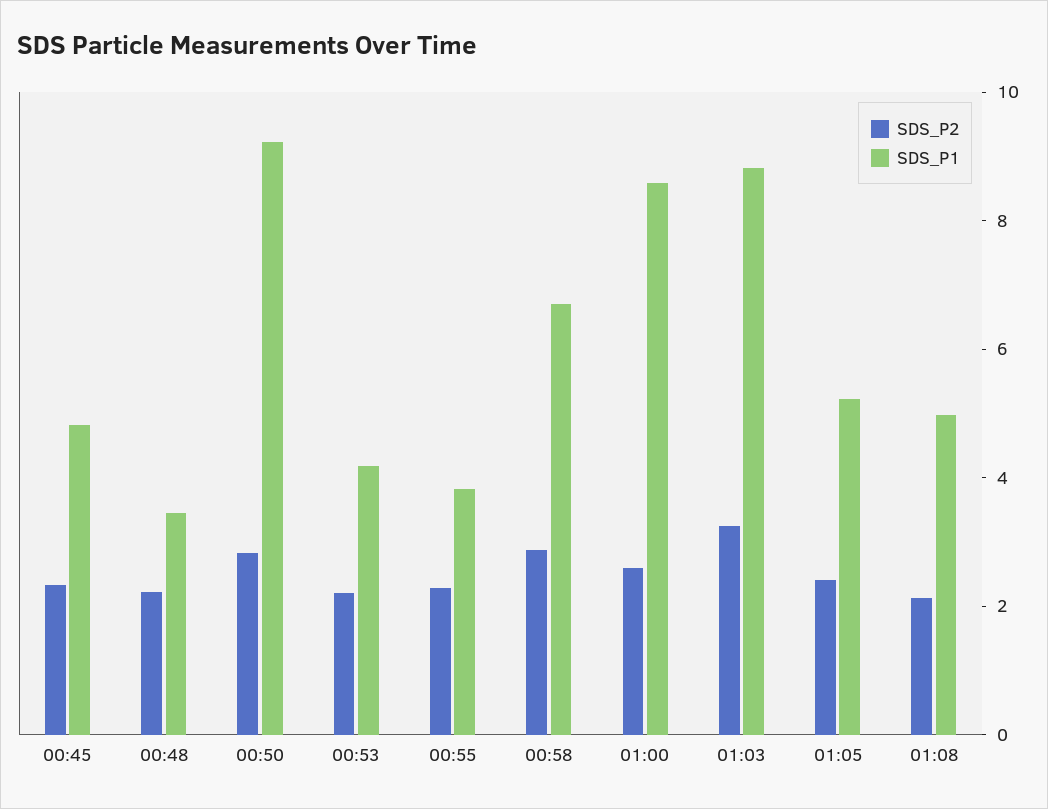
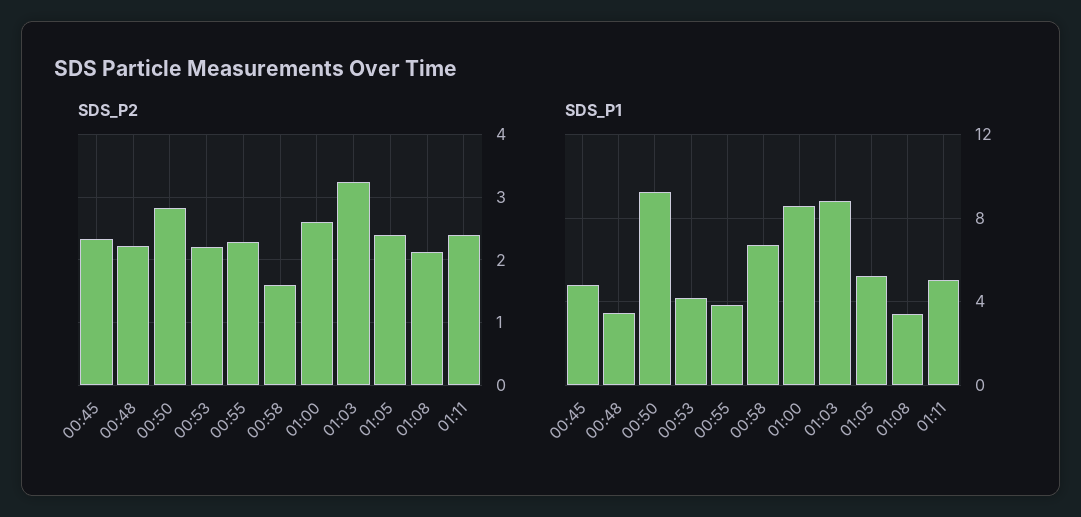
SDS_P2, 00:58: 3 -> 1.6
SDS_P1, 01:08: 5 -> 3.5
SDS_P2, 01:11: none -> 2.4
SDS_P1, 01:11: none -> 5

